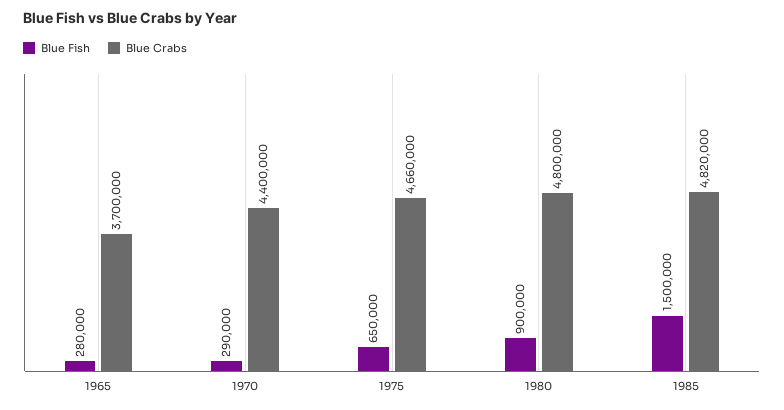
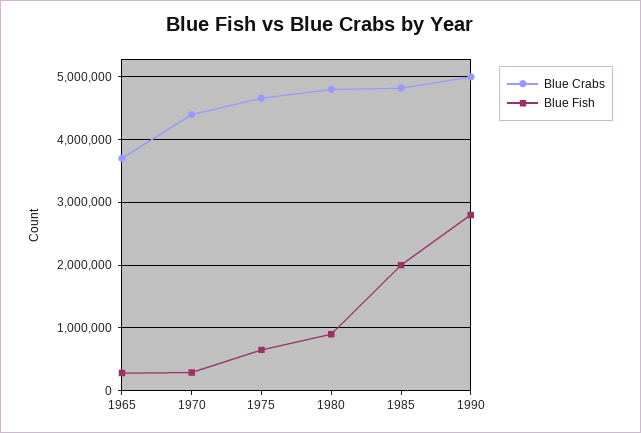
Blue Fish, 1985: 1500000 -> 2000000
Blue Crabs, 1990: none -> 5000000
Blue Fish, 1990: none -> 2800000

